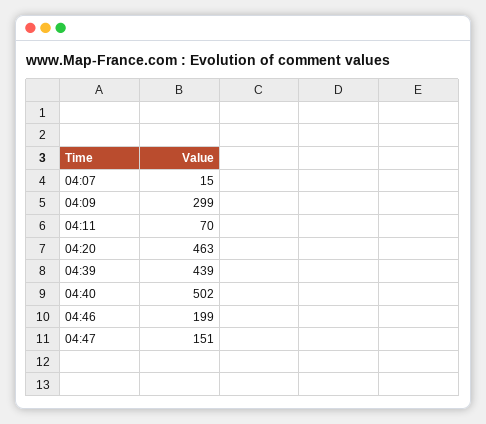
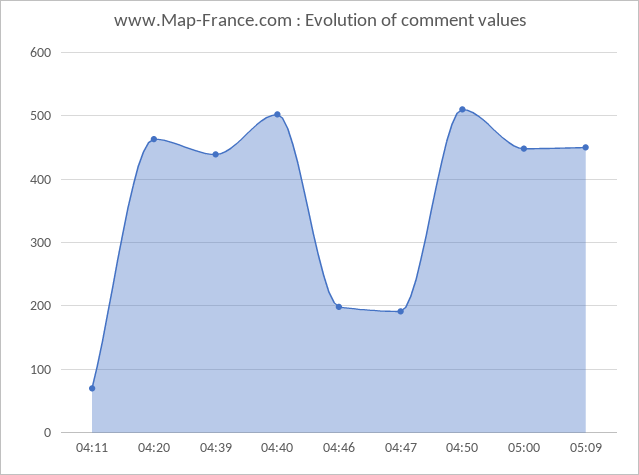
04:07: 15 -> none
04:09: 299 -> none
04:47: 151 -> 190
04:50: none -> 510
05:00: none -> 450
05:09: none -> 450

